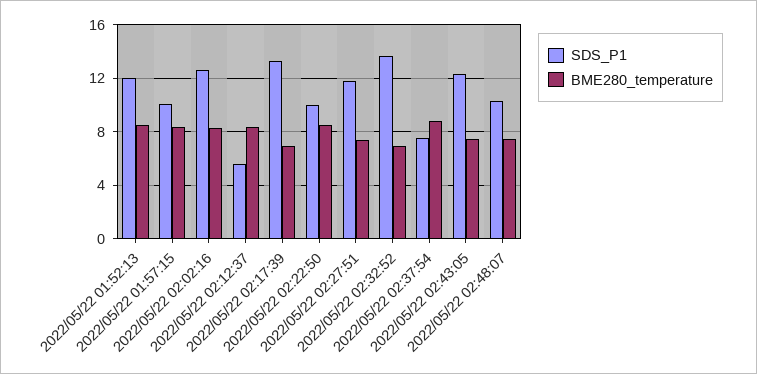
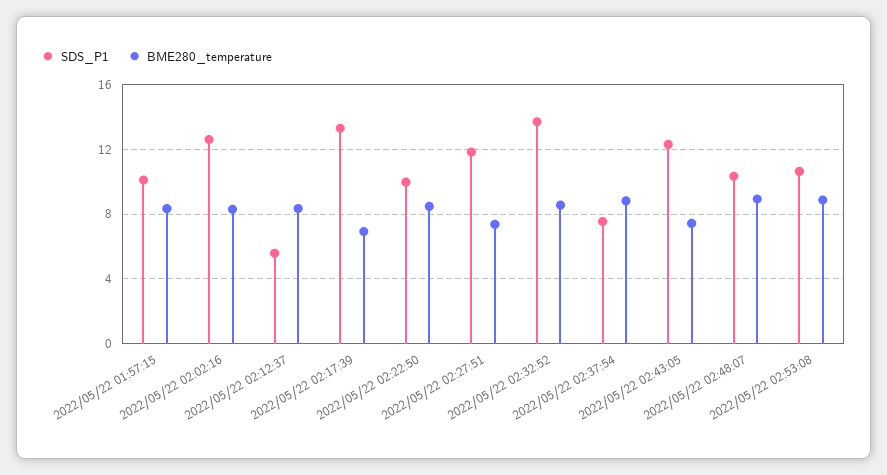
SDS_P1, 2022/05/22 01:52:13: 12 -> none
BME280_temperature, 2022/05/22 01:52:13: 8.5 -> none
BME280_temperature, 2022/05/22 02:32:52: 7 -> 8.5
BME280_temperature, 2022/05/22 02:48:07: 7.5 -> 9
SDS_P1, 2022/05/22 02:53:08: none -> 10.5
BME280_temperature, 2022/05/22 02:53:08: none -> 9

